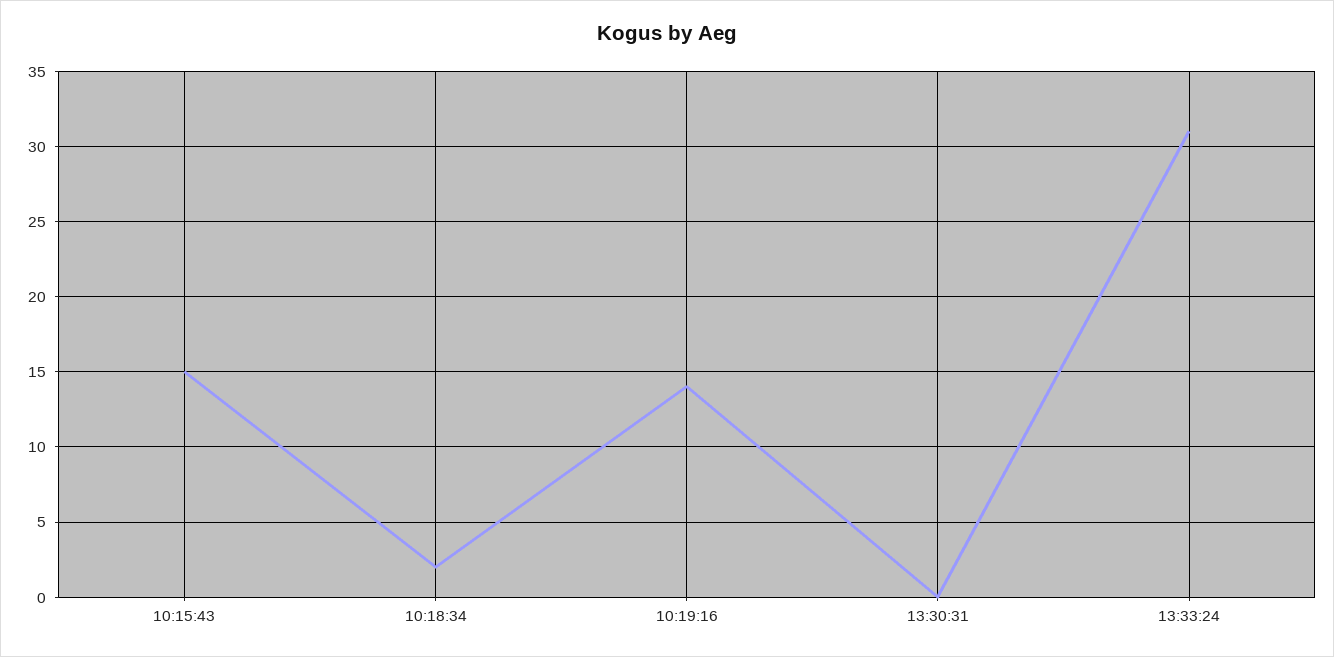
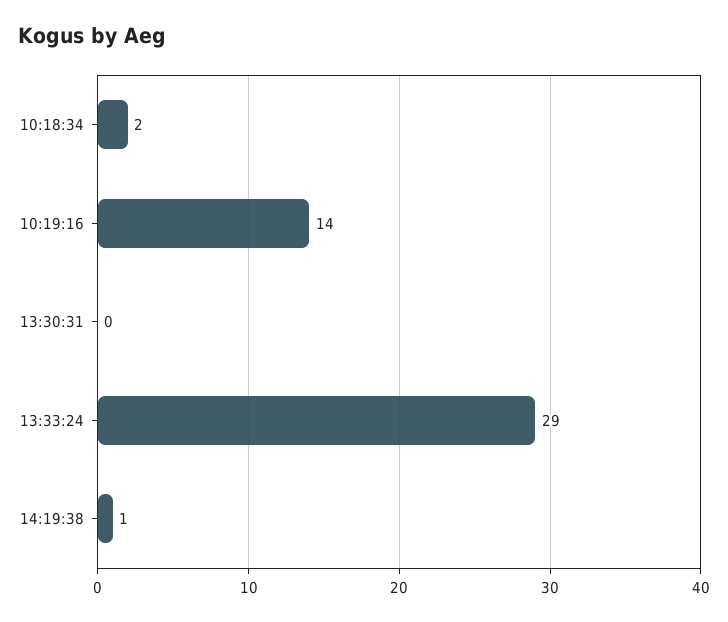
10:15:43: 15 -> none
13:33:24: 31 -> 29
14:19:38: none -> 1

